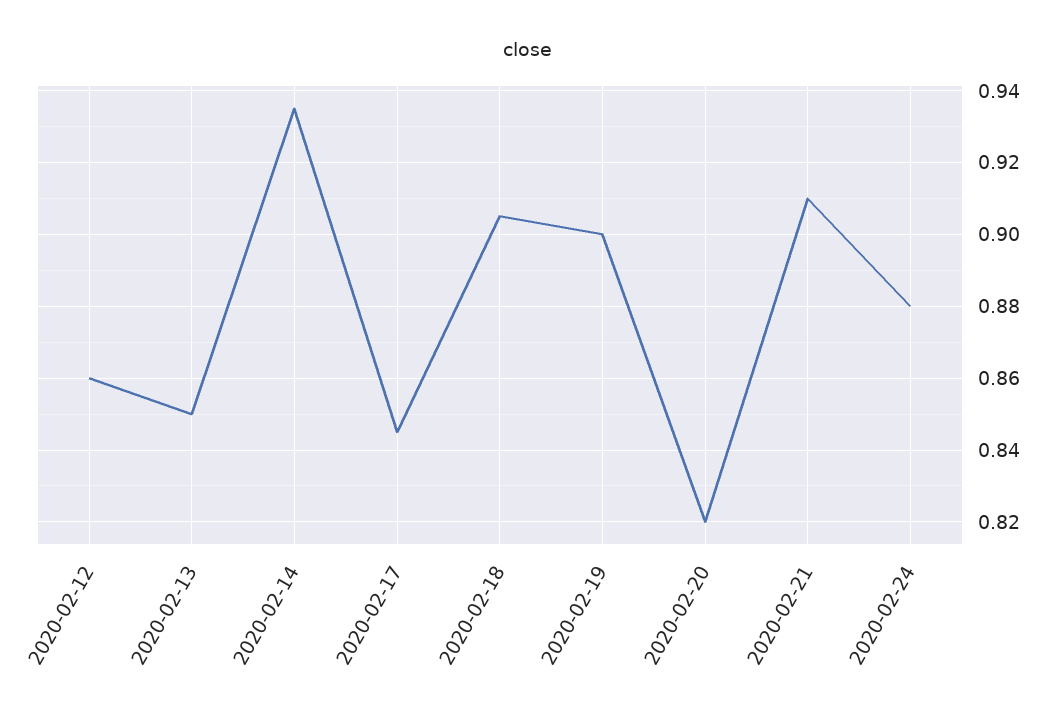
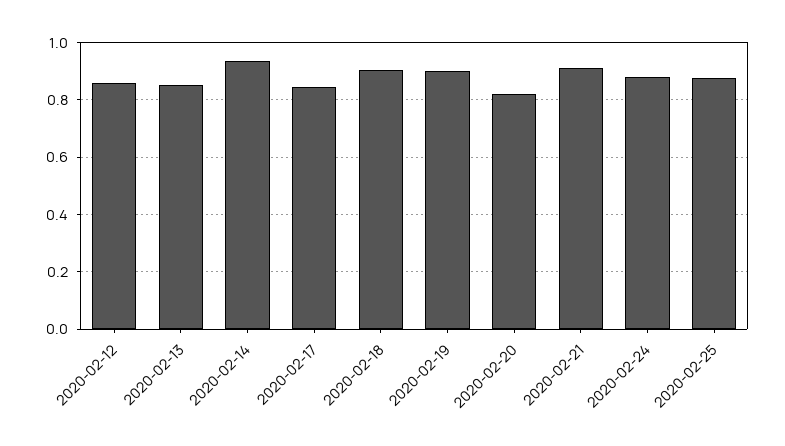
2020-02-25: none -> 0.875

